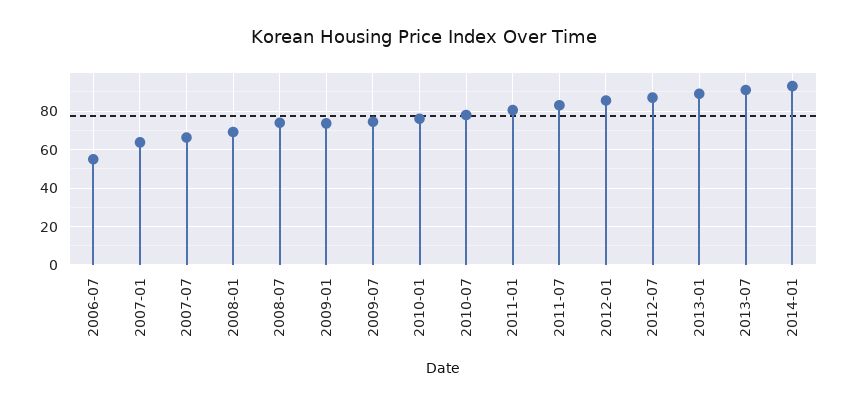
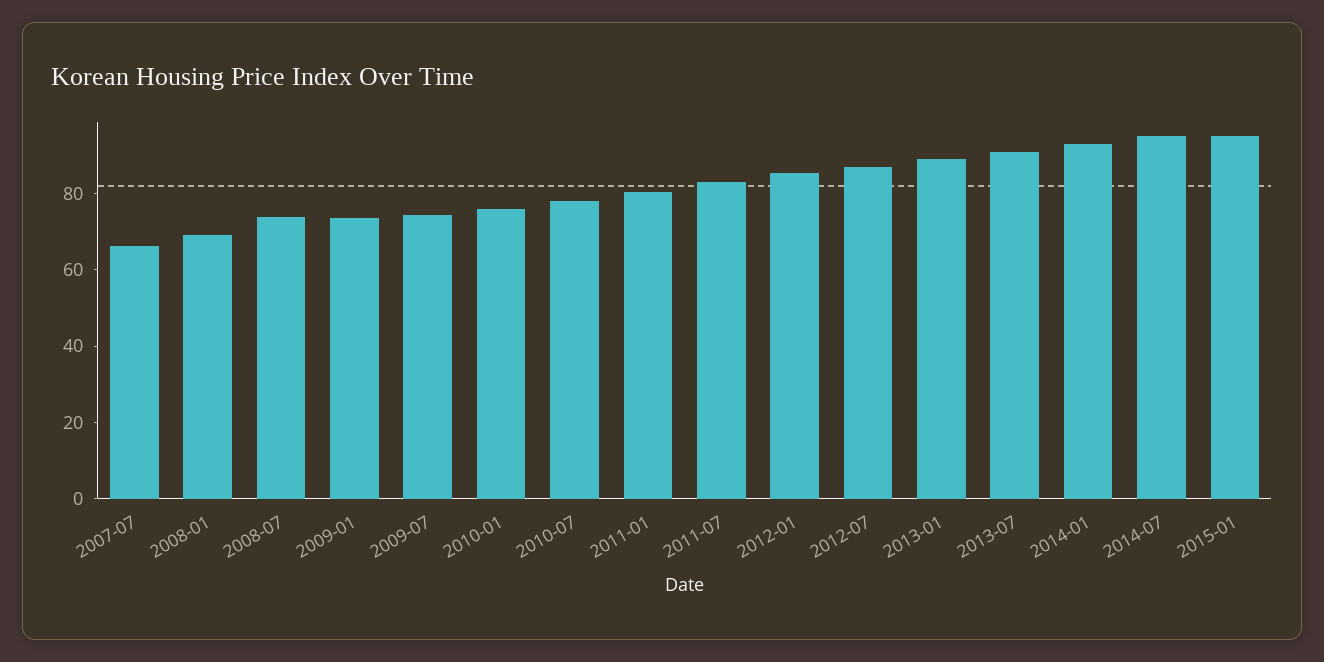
2006-07: 55 -> none
2007-01: 65 -> none
2014-07: none -> 95
2015-01: none -> 95

